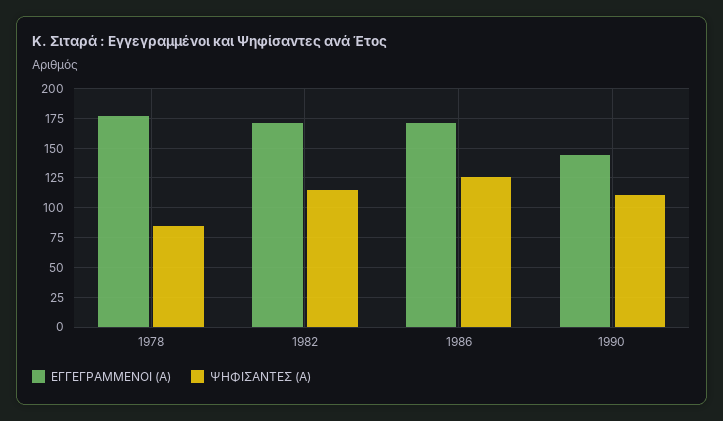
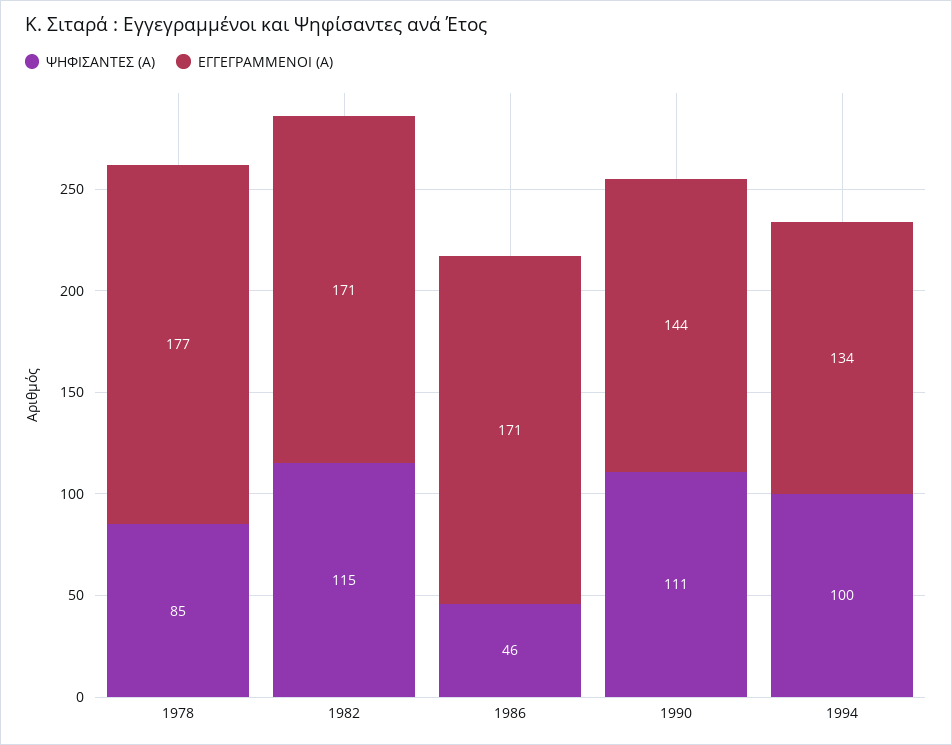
ΨΗΦΙΣΑΝΤΕΣ (Α), 1986: 125 -> 46
ΨΗΦΙΣΑΝΤΕΣ (Α), 1994: none -> 100
ΕΓΓΕΓΡΑΜΜΕΝΟΙ (Α), 1994: none -> 134

